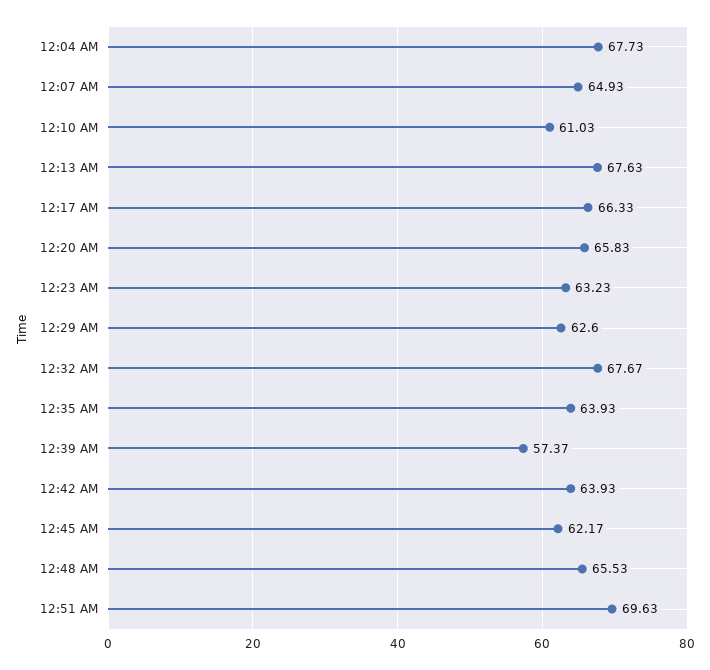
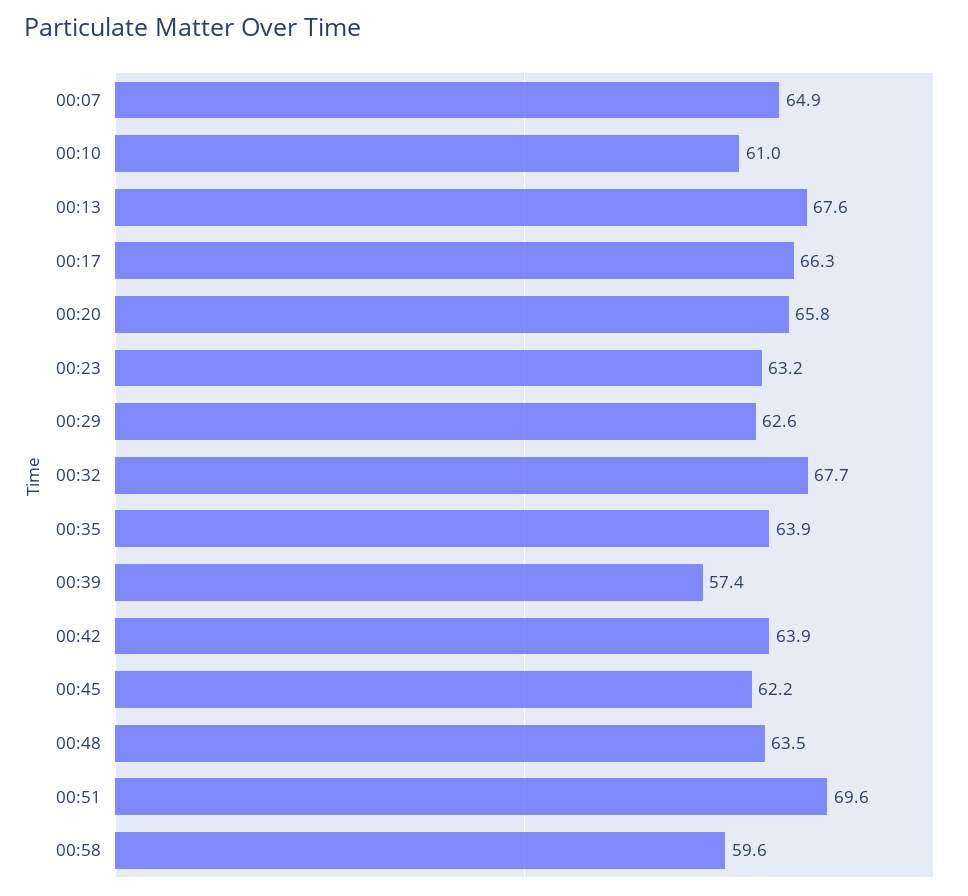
12:04 AM: 67.73 -> none
12:48 AM: 65.53 -> 63.5
00:58: none -> 59.6

